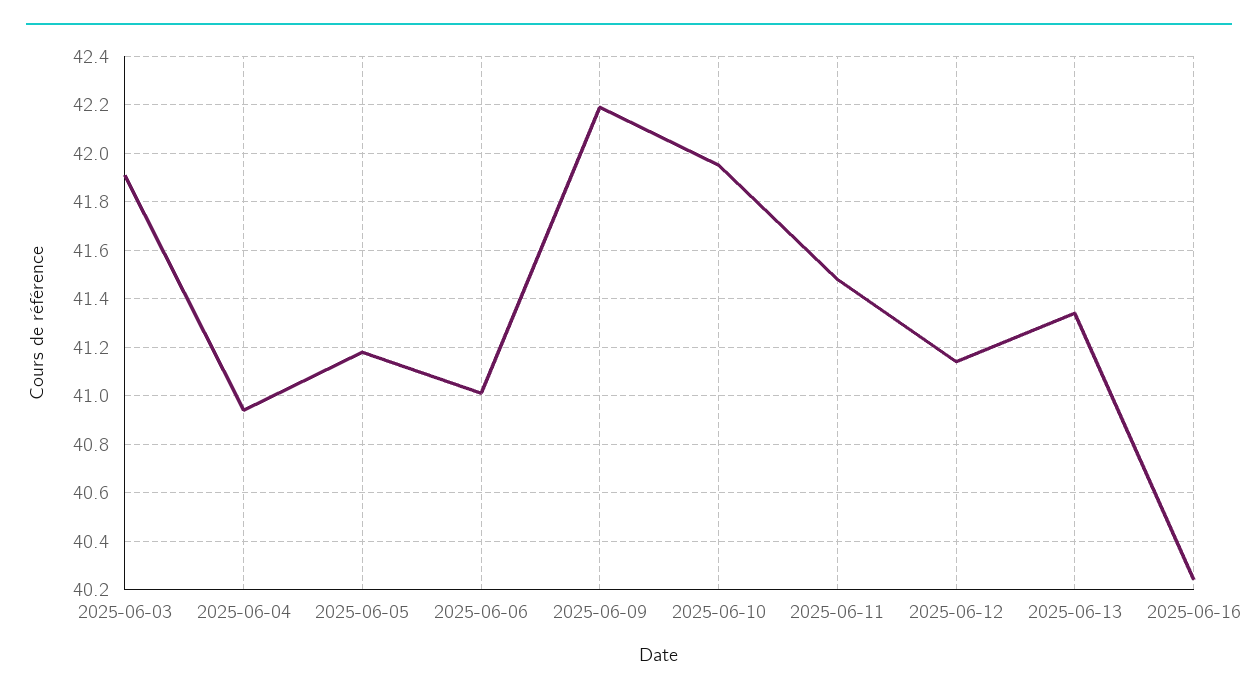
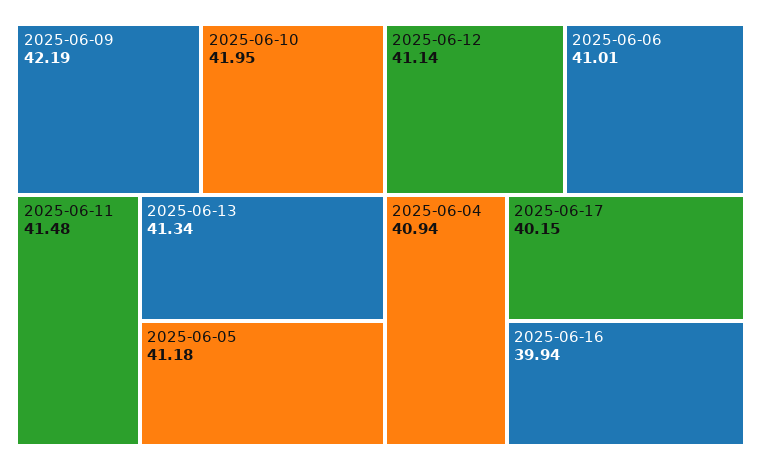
2025-06-03: 41.9 -> none
2025-06-16: 40.25 -> 39.94
2025-06-17: none -> 40.15

